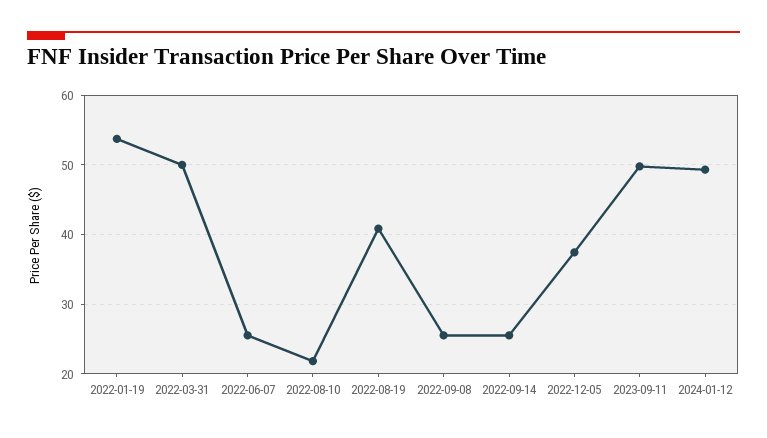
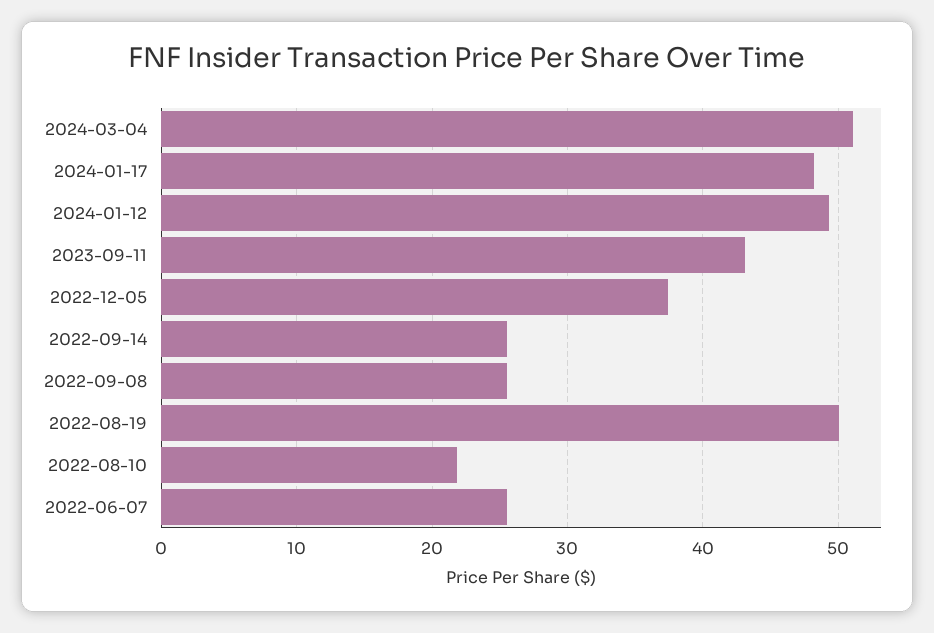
2022-01-19: 54 -> none
2022-03-31: 50 -> none
2022-08-19: 41 -> 50
2023-09-11: 50 -> 43
2024-03-04: none -> 51
2024-01-17: none -> 48

